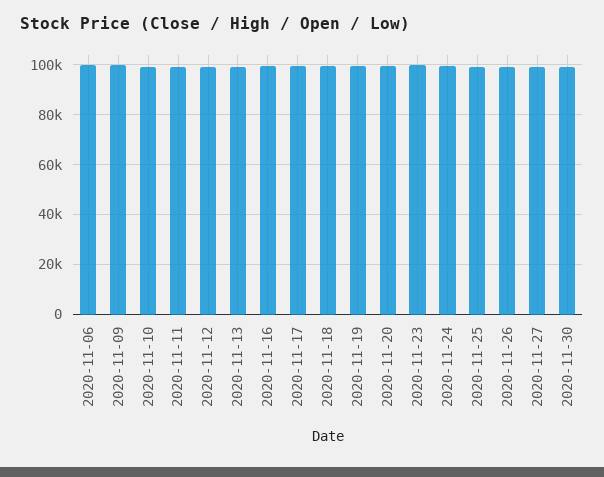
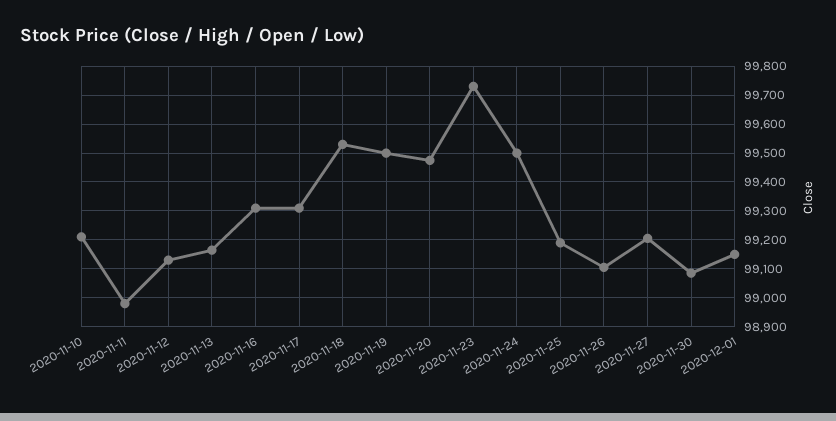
2020-11-06: 100000 -> none
2020-11-09: 100000 -> none
2020-12-01: none -> 99150

